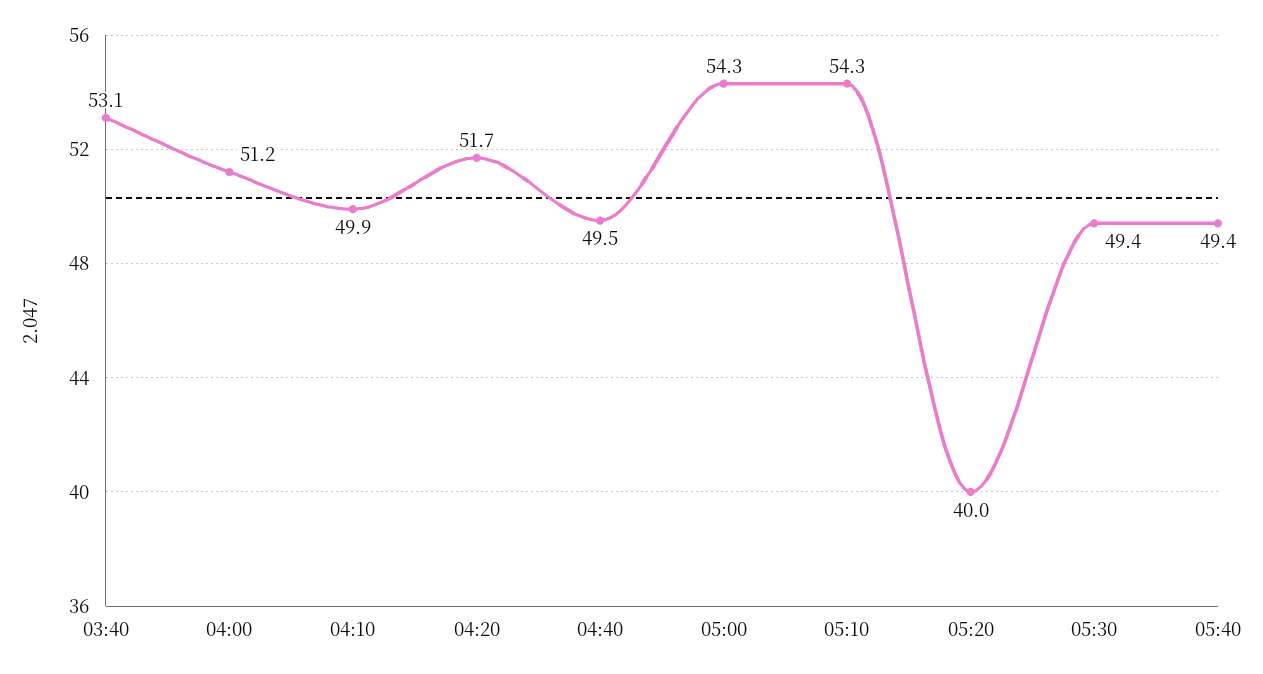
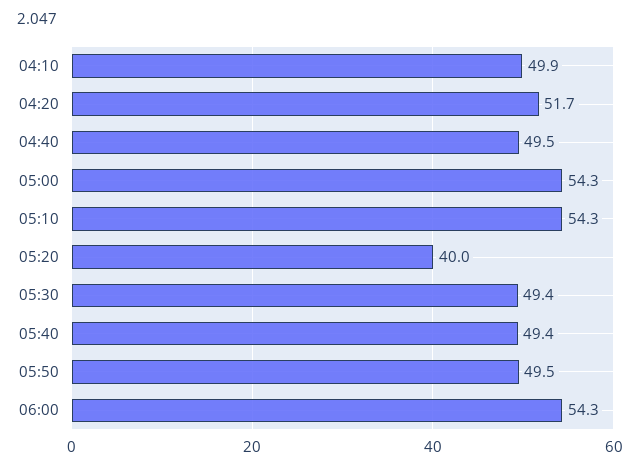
03:40: 53.1 -> none
04:00: 51.2 -> none
05:50: none -> 49.5
06:00: none -> 54.3

